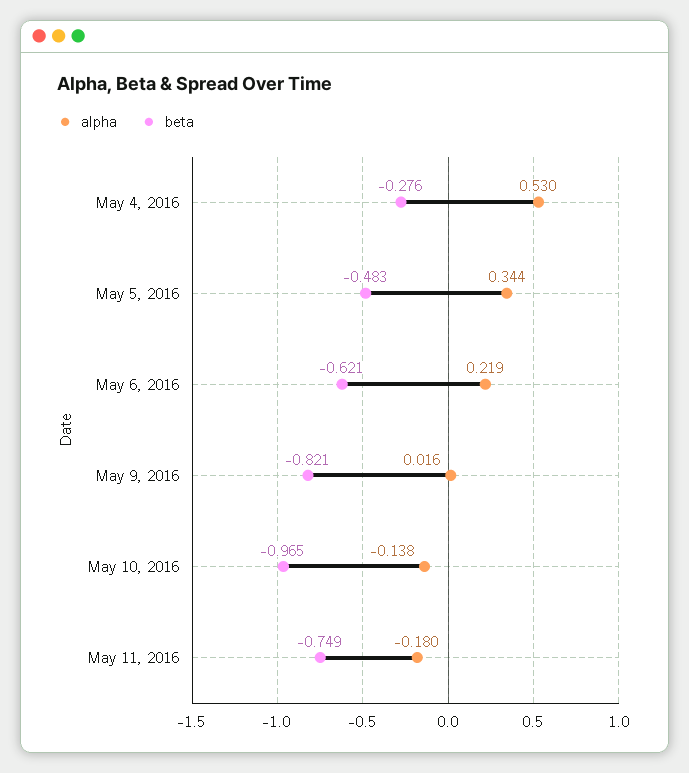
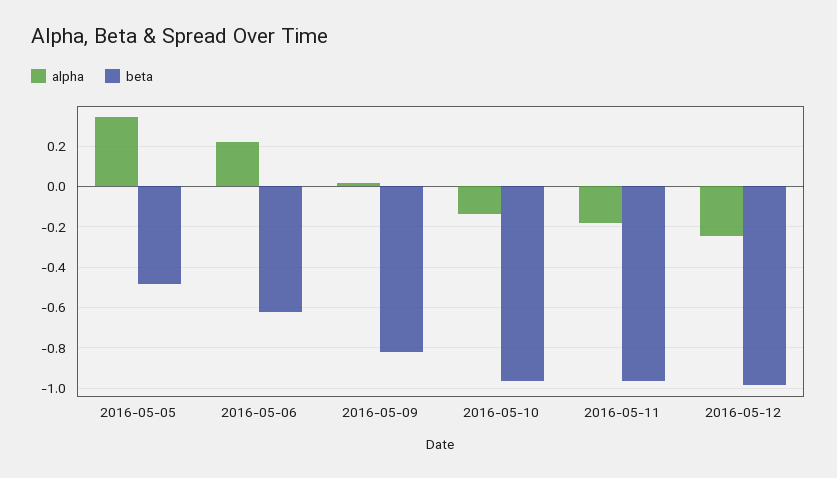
alpha, May 4, 2016: 0.53 -> none
beta, May 4, 2016: -0.276 -> none
beta, May 11, 2016: -0.749 -> -0.95
alpha, 2016-05-12: none -> -0.25
beta, 2016-05-12: none -> -1

